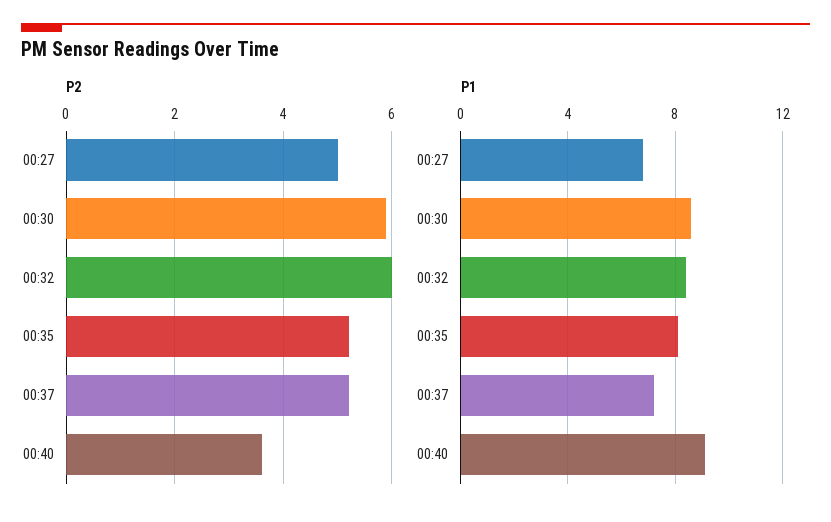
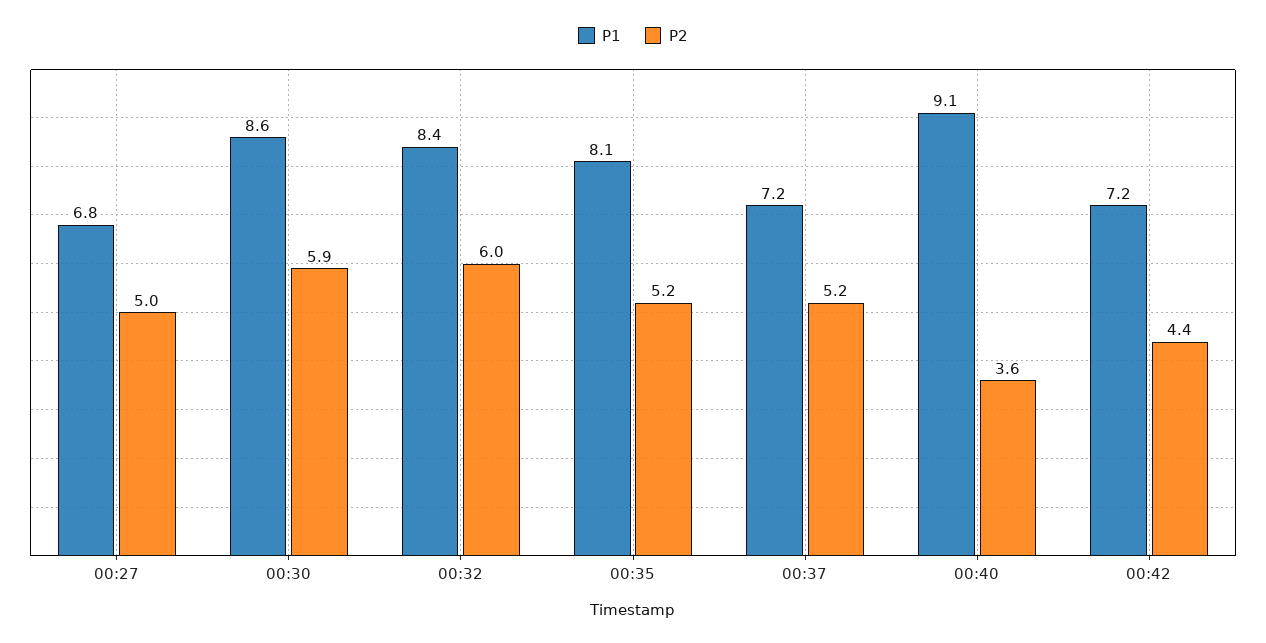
P1, 00:42: none -> 7.2
P2, 00:42: none -> 4.4

